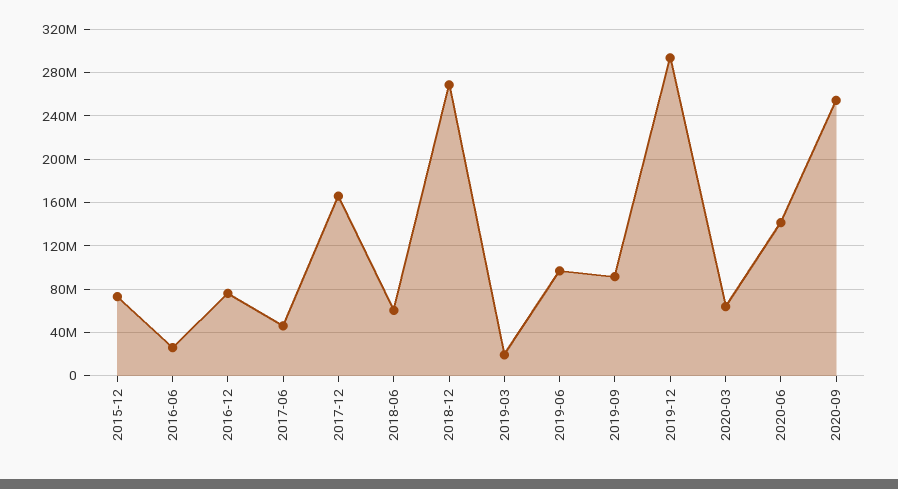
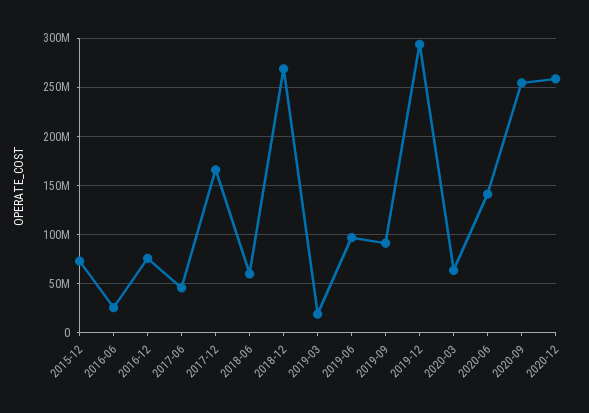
2020-12: none -> 260000000

